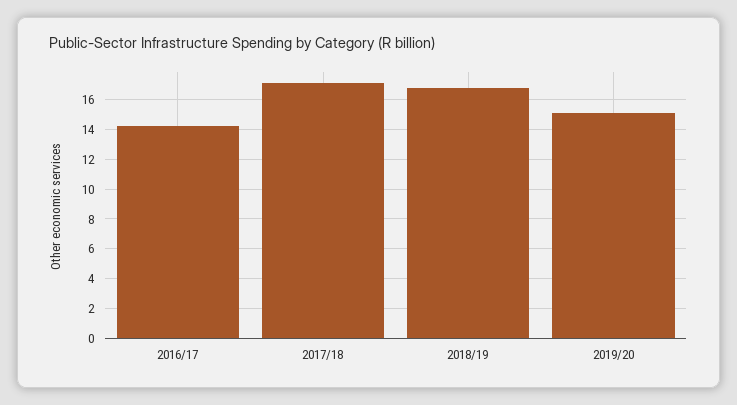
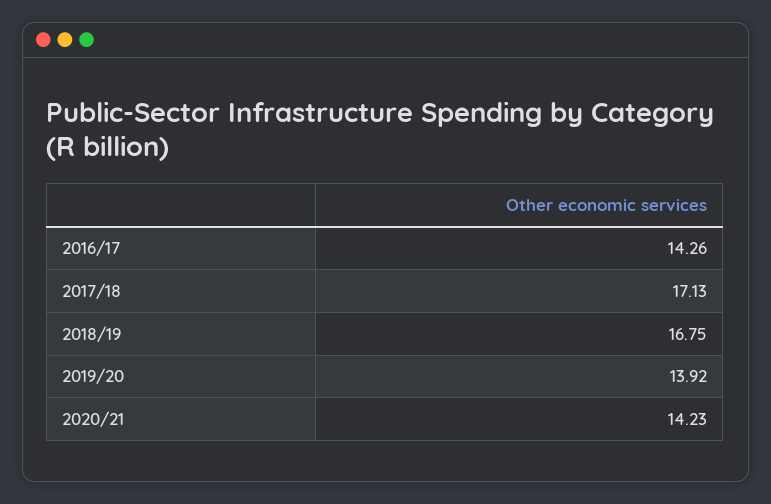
2019/20: 15 -> 13.92
2020/21: none -> 14.23

